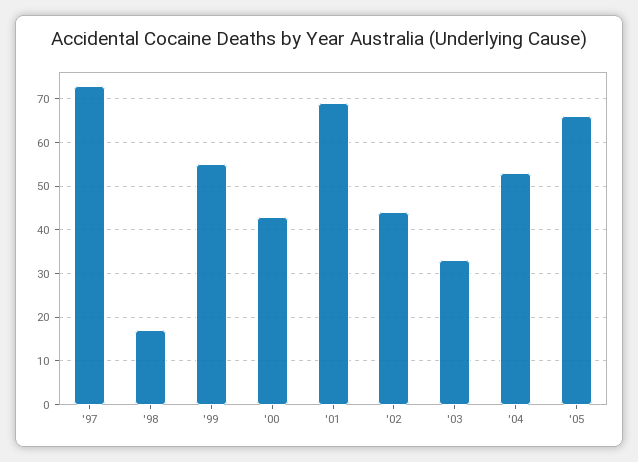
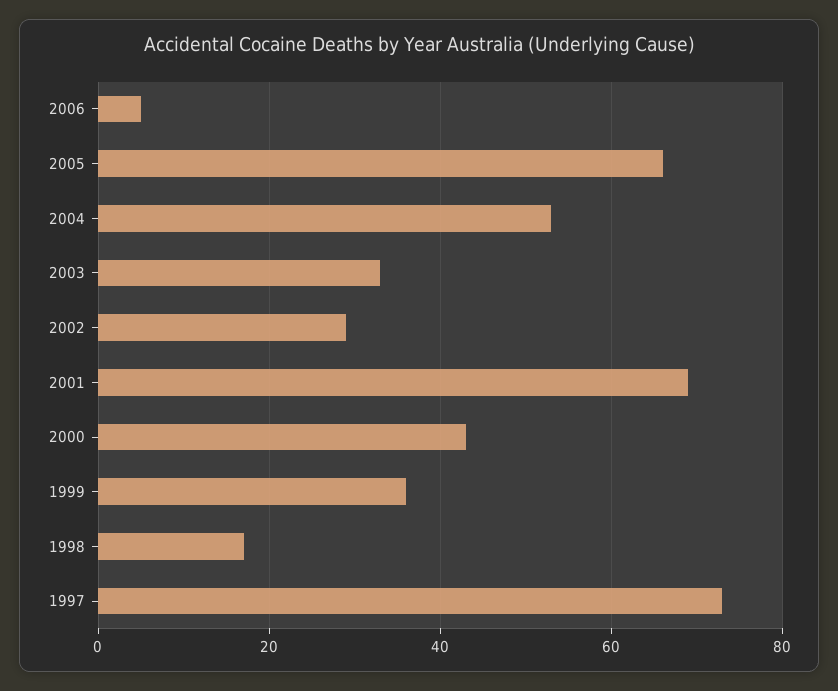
'99: 55 -> 35
'02: 45 -> 30
2006: none -> 5

